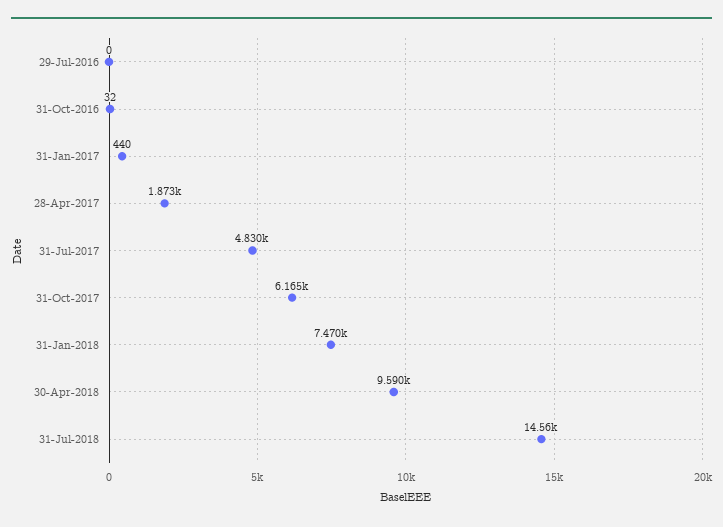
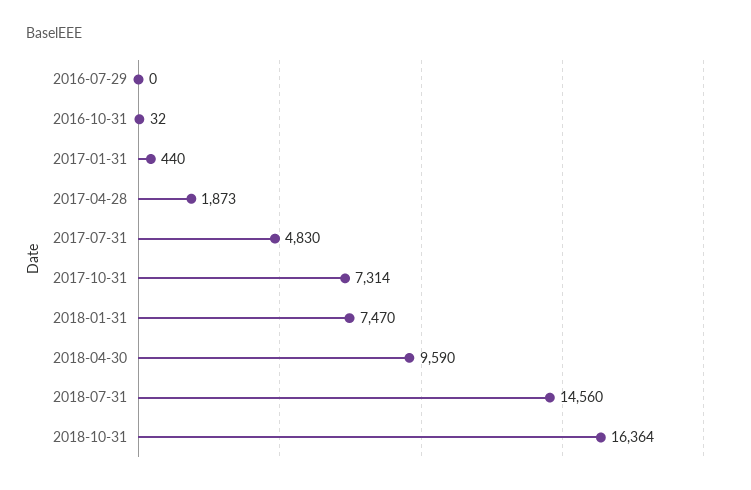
31-Oct-2017: 6165 -> 7314
2018-10-31: none -> 16364

